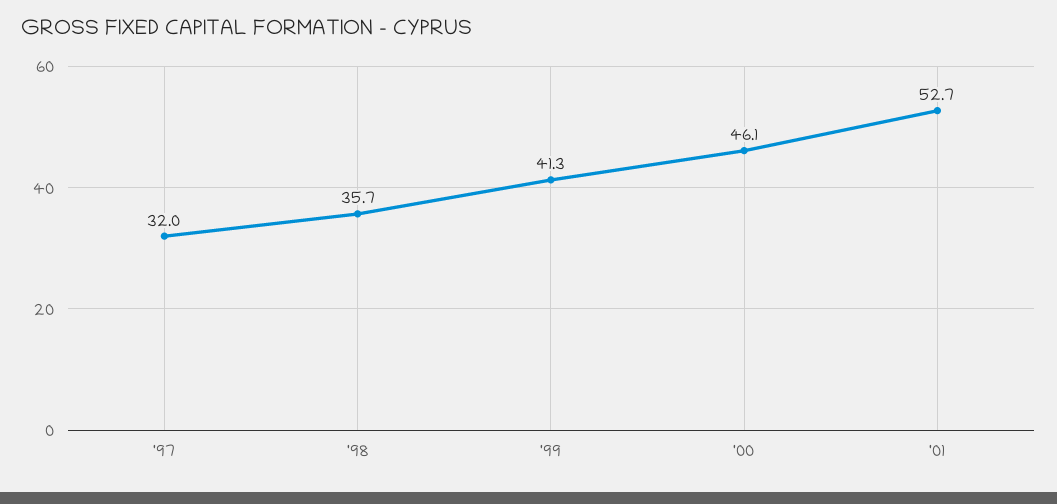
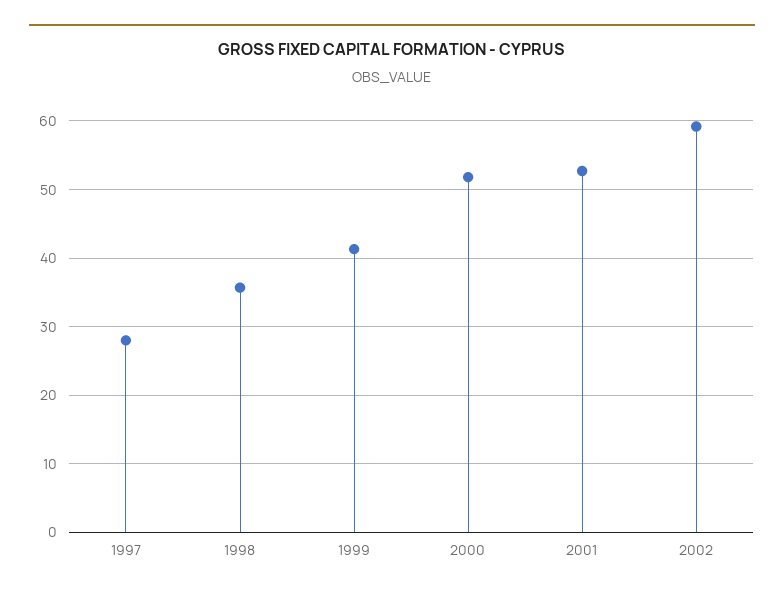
'97: 32 -> 28
'00: 46.1 -> 52
2002: none -> 59

